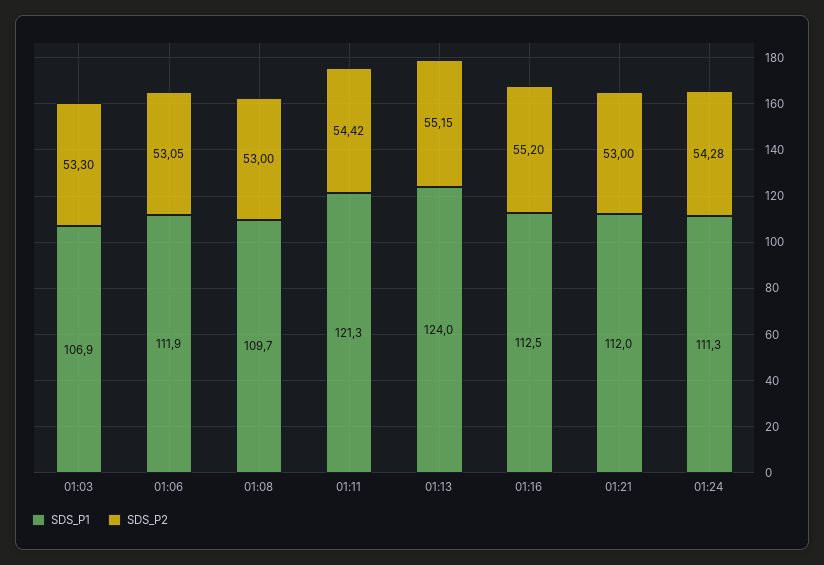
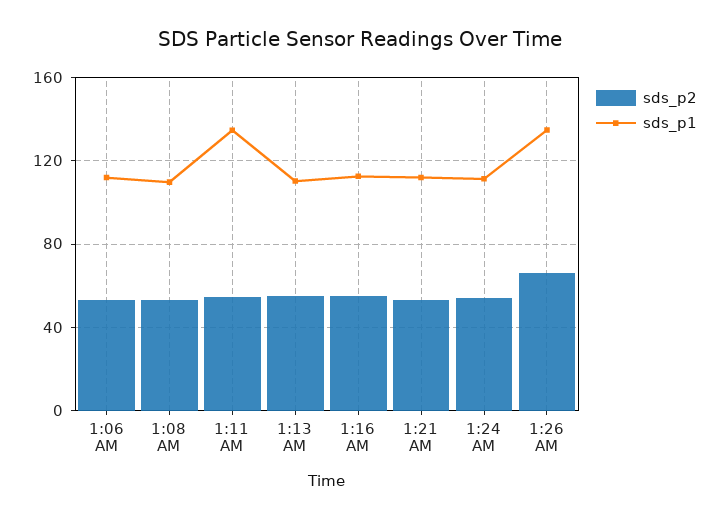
SDS_P1, 01:03: 106.9 -> none
SDS_P2, 01:03: 53.3 -> none
SDS_P1, 01:11: 121.3 -> 135
SDS_P1, 01:13: 124 -> 110
SDS_P2, 1:26 AM: none -> 65
SDS_P1, 1:26 AM: none -> 135

